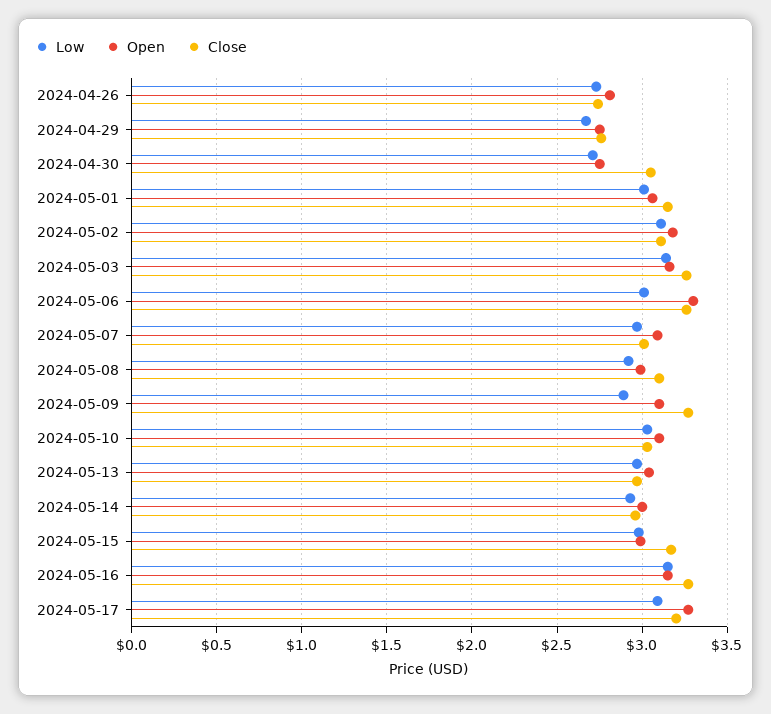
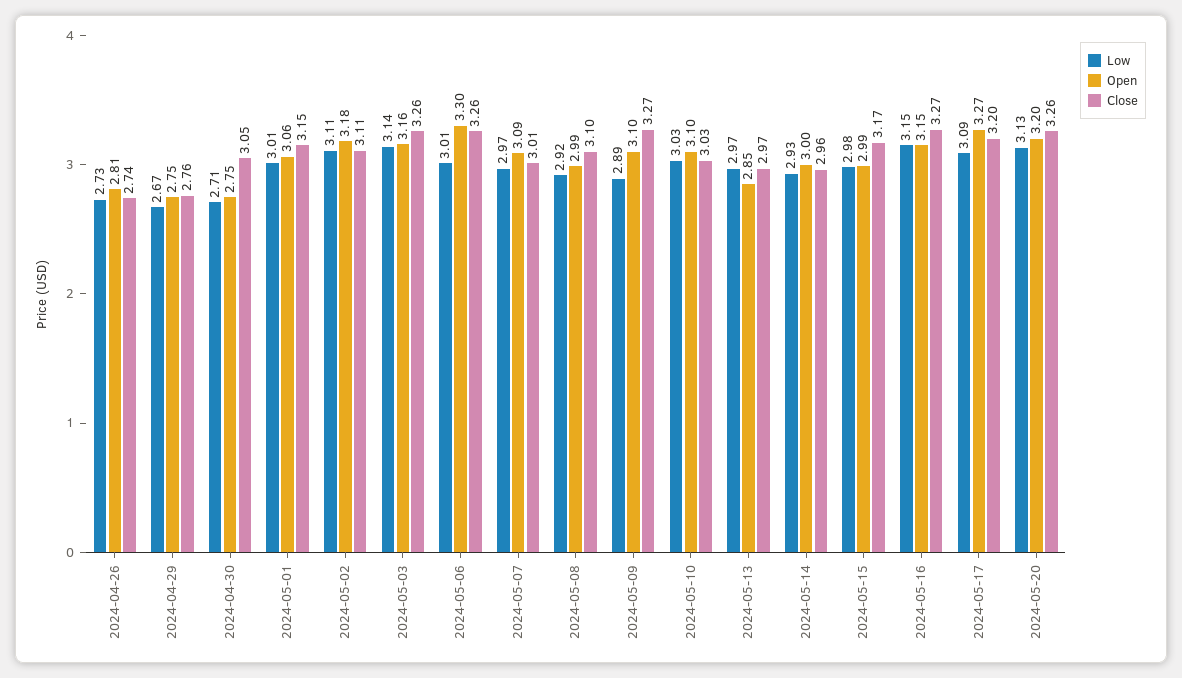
Open, 2024-05-13: 3.05 -> 2.85
Low, 2024-05-20: none -> 3.13
Open, 2024-05-20: none -> 3.2
Close, 2024-05-20: none -> 3.26

